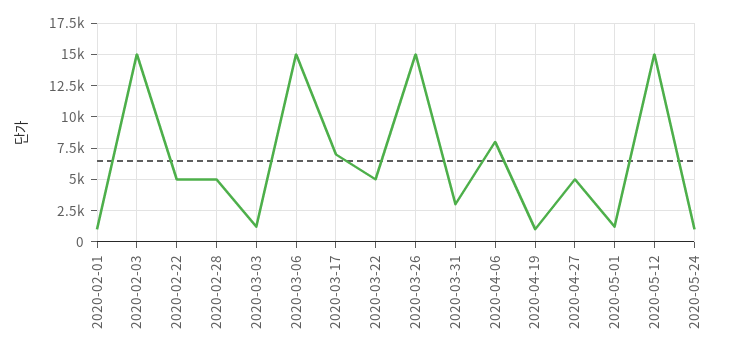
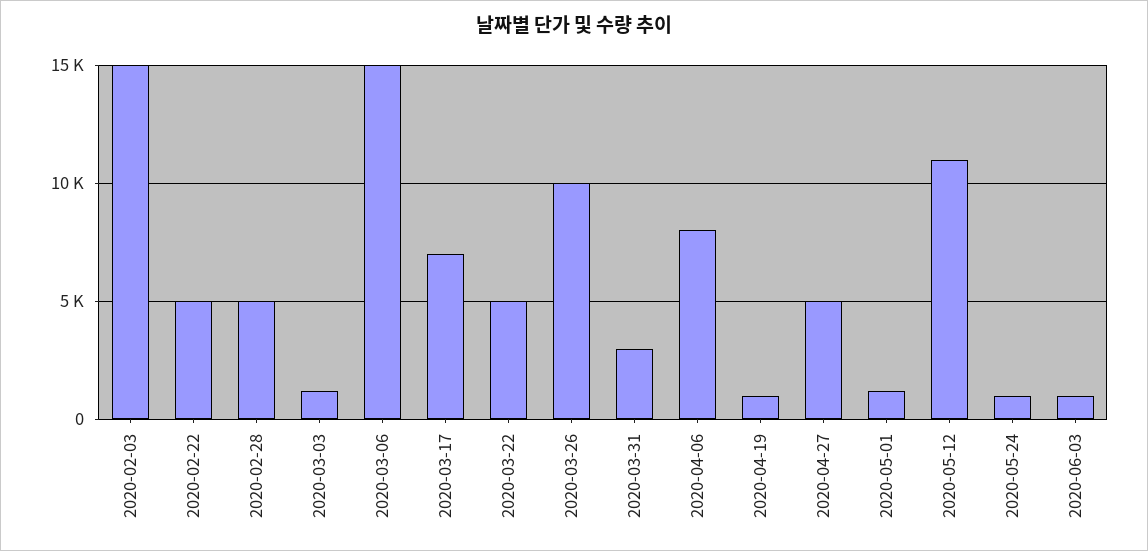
2020-02-01: 1000 -> none
2020-03-26: 15000 -> 10000
2020-05-12: 15000 -> 11000
2020-06-03: none -> 1000

